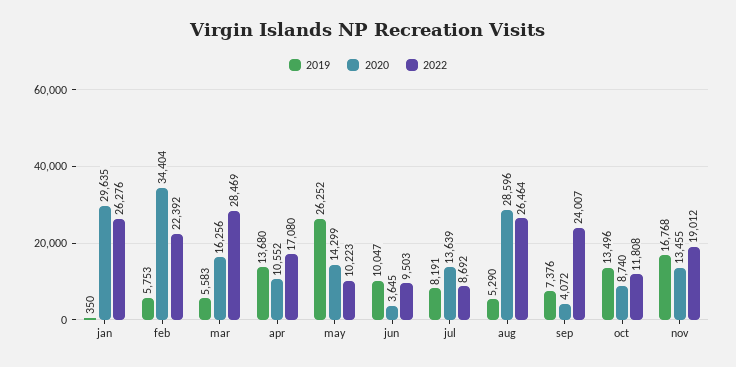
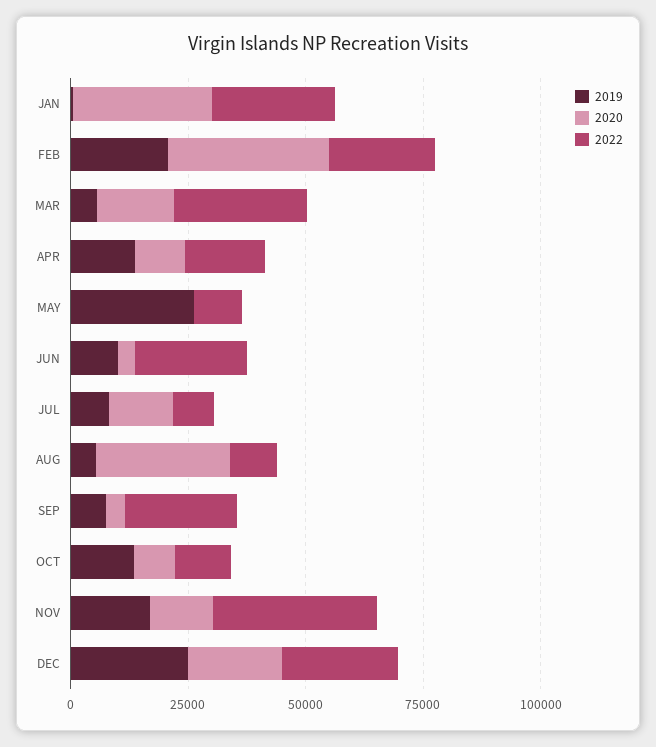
2019, feb: 5753 -> 20000
2020, may: 14299 -> 0
2022, jun: 9503 -> 25000
2022, aug: 26464 -> 10000
2022, nov: 19012 -> 35000
2019, DEC: none -> 25000
2020, DEC: none -> 20000
2022, DEC: none -> 25000

